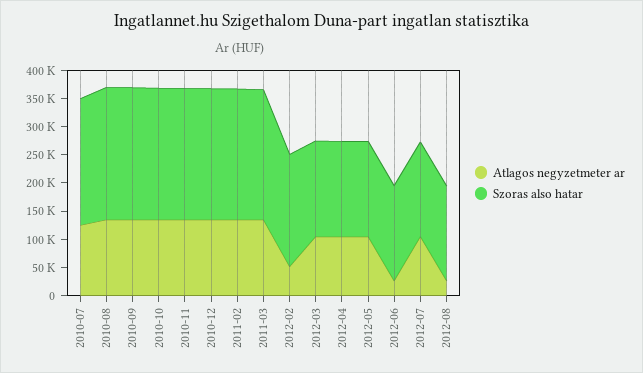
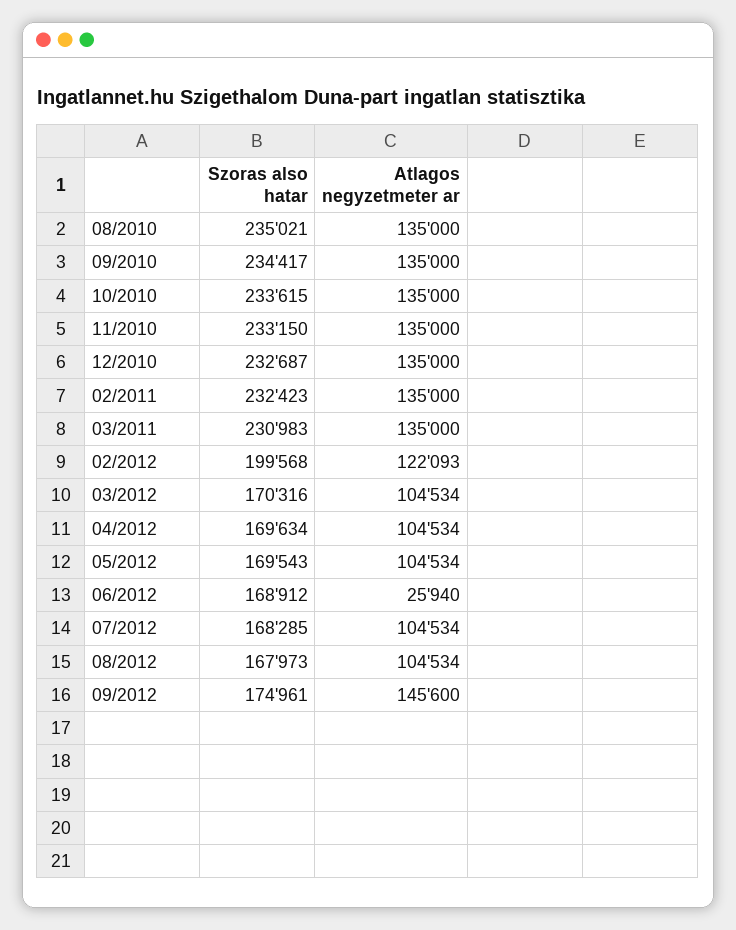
Atlagos negyzetmeter ar, 2010-07: 125000 -> none
Szoras also hatar, 2010-07: 225000 -> none
Atlagos negyzetmeter ar, 2012-02: 50000 -> 122093
Atlagos negyzetmeter ar, 2012-08: 25000 -> 104534
Szoras also hatar, 09/2012: none -> 174961
Atlagos negyzetmeter ar, 09/2012: none -> 145600

